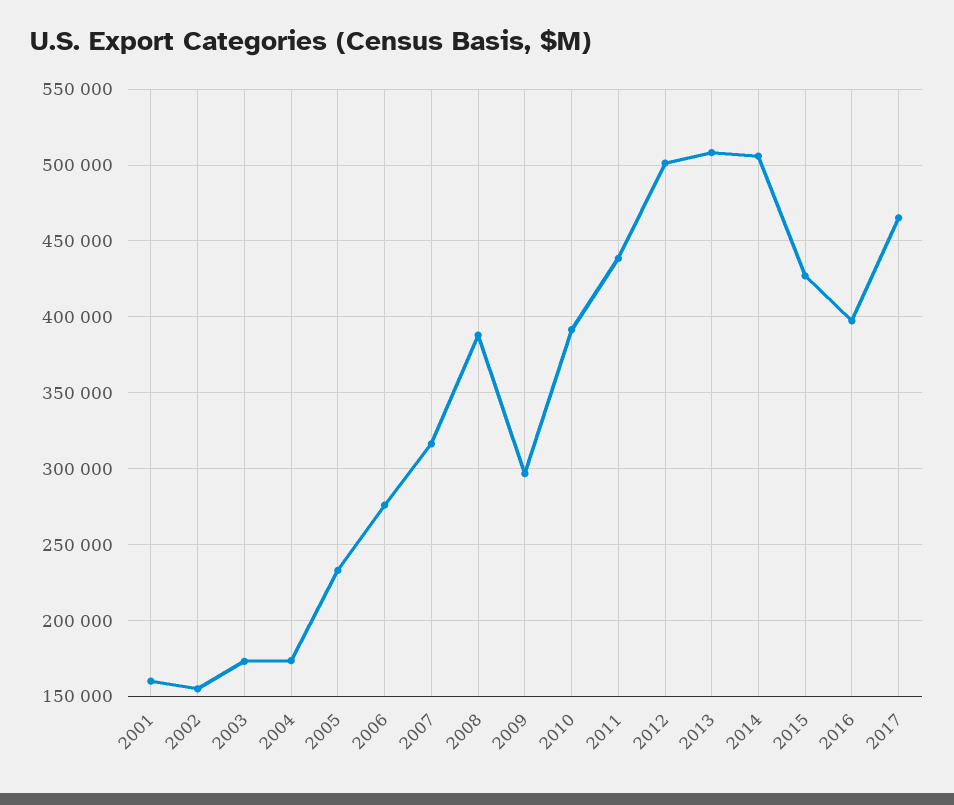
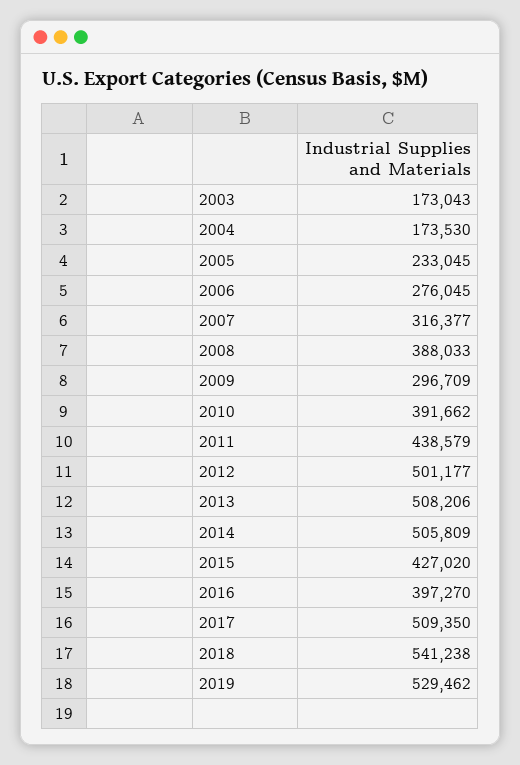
2001: 160000 -> none
2002: 155000 -> none
2017: 465000 -> 509350
2018: none -> 541238
2019: none -> 529462

